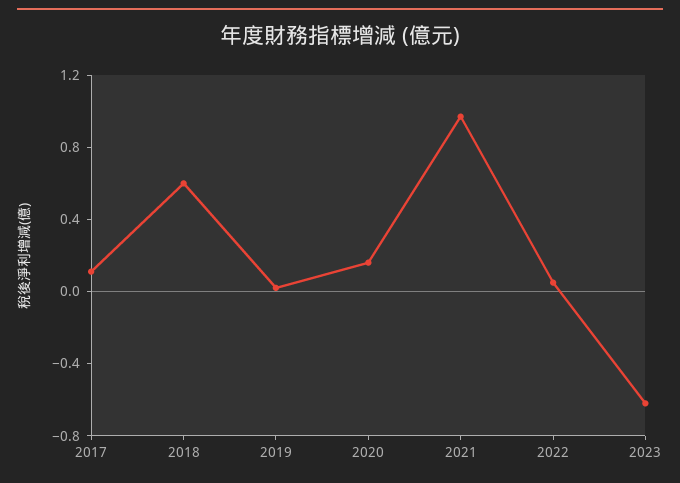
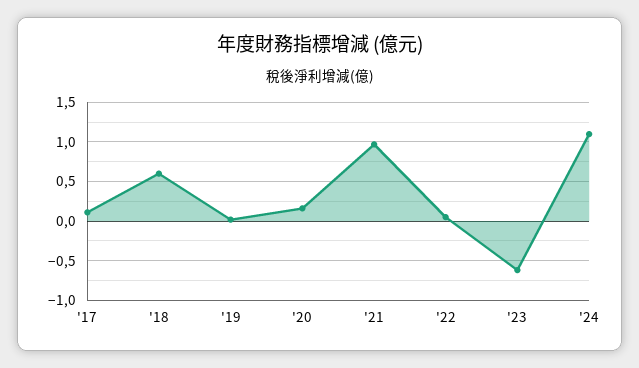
'24: none -> 1.1

